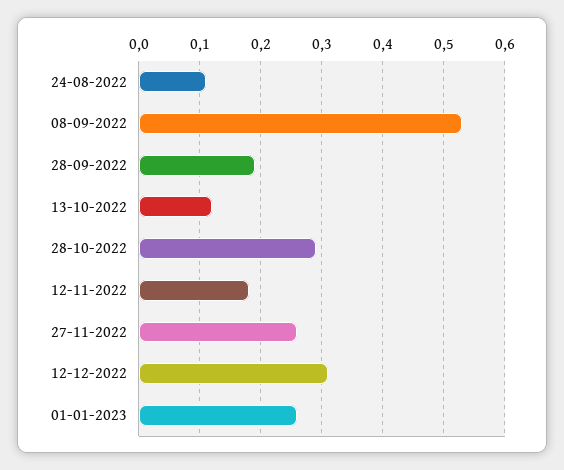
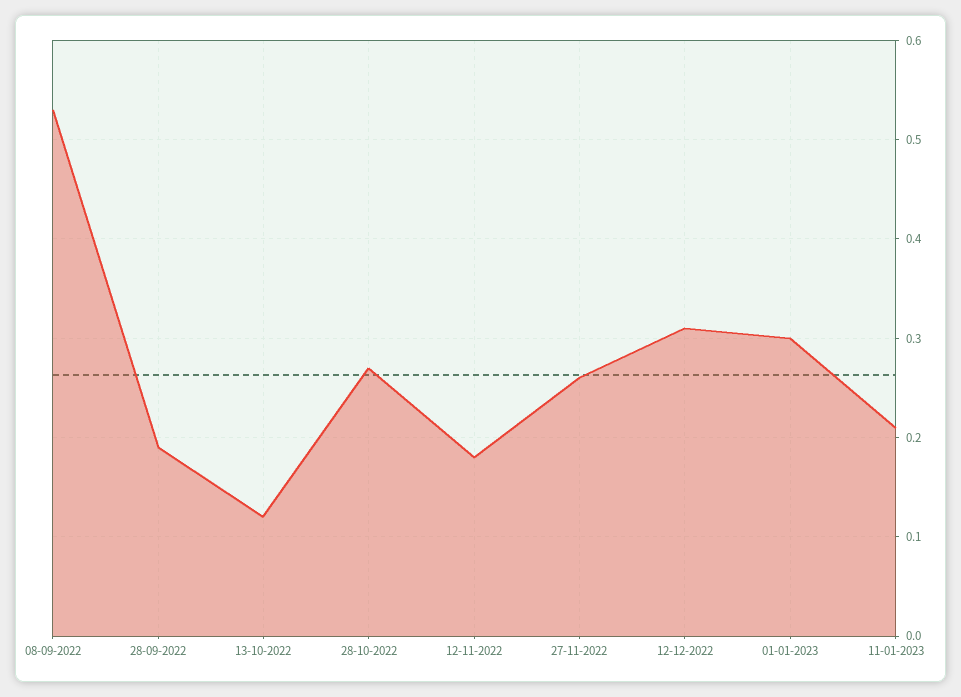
24-08-2022: 0.11 -> none
28-10-2022: 0.29 -> 0.27
01-01-2023: 0.26 -> 0.3
11-01-2023: none -> 0.21

